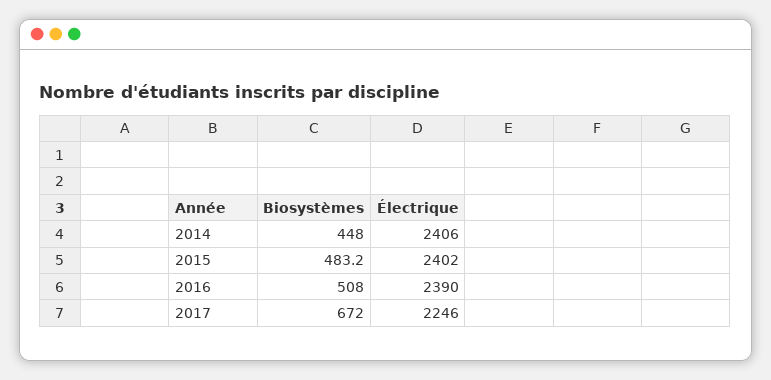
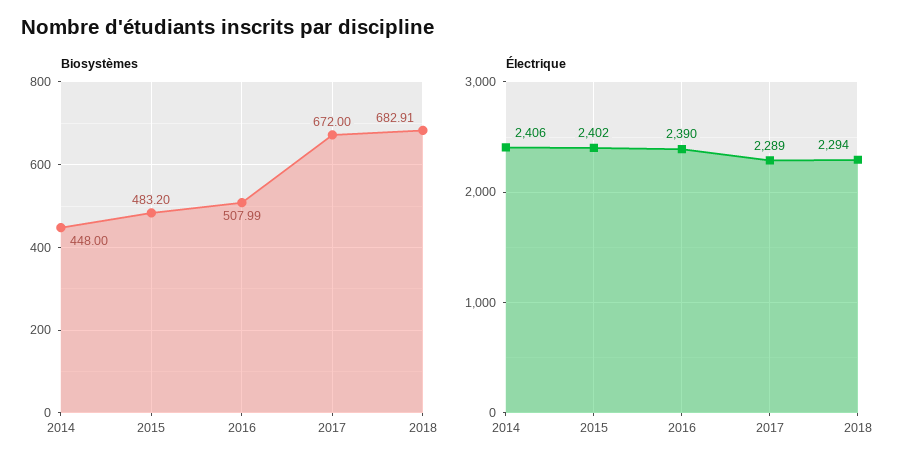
Biosystèmes, 2016: 508 -> 507.99
Électrique, 2017: 2246 -> 2289
Biosystèmes, 2018: none -> 682.91
Électrique, 2018: none -> 2294

